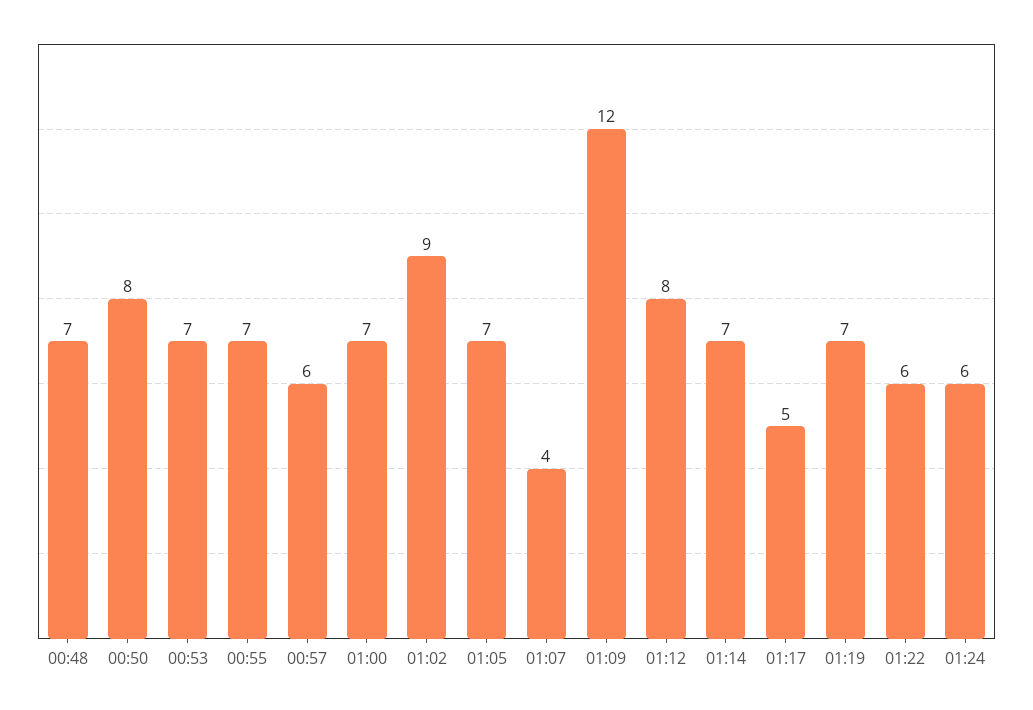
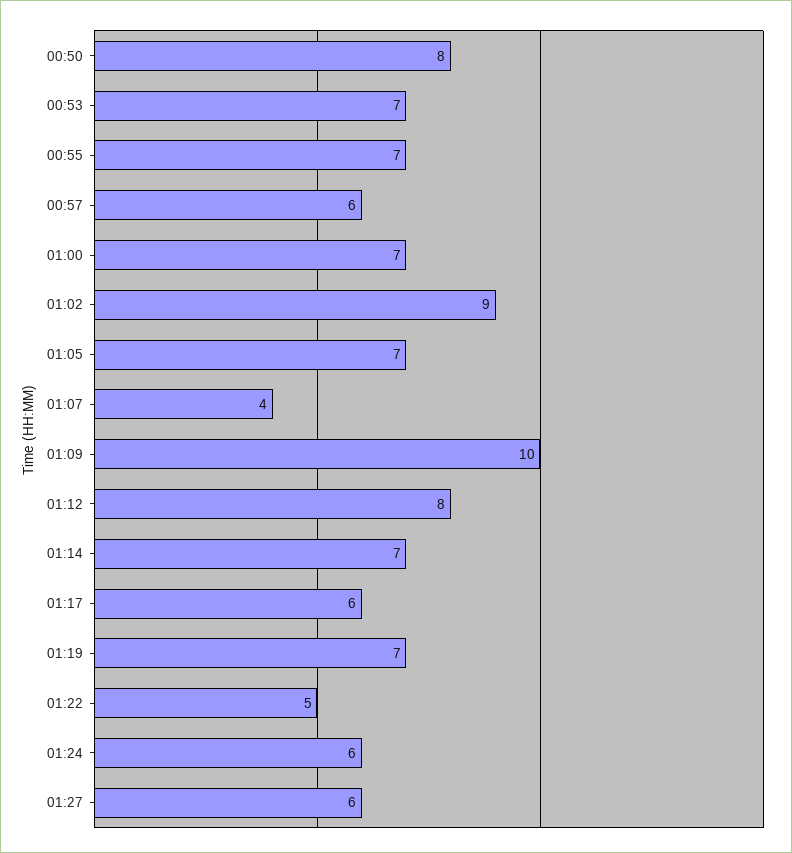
00:48: 7 -> none
01:09: 12 -> 10
01:17: 5 -> 6
01:22: 6 -> 5
01:27: none -> 6

